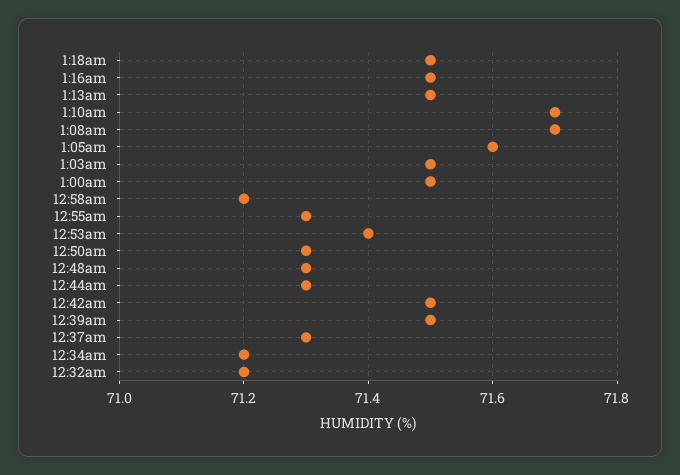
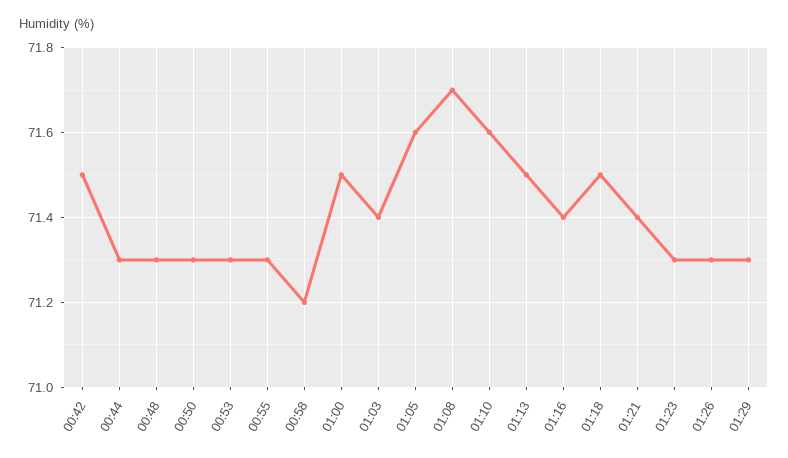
1:16am: 71.5 -> 71.4
1:10am: 71.7 -> 71.6
1:03am: 71.5 -> 71.4
12:53am: 71.4 -> 71.3
12:39am: 71.5 -> none
12:37am: 71.3 -> none
12:34am: 71.2 -> none
12:32am: 71.2 -> none
01:21: none -> 71.4
01:23: none -> 71.3
01:26: none -> 71.3
01:29: none -> 71.3

